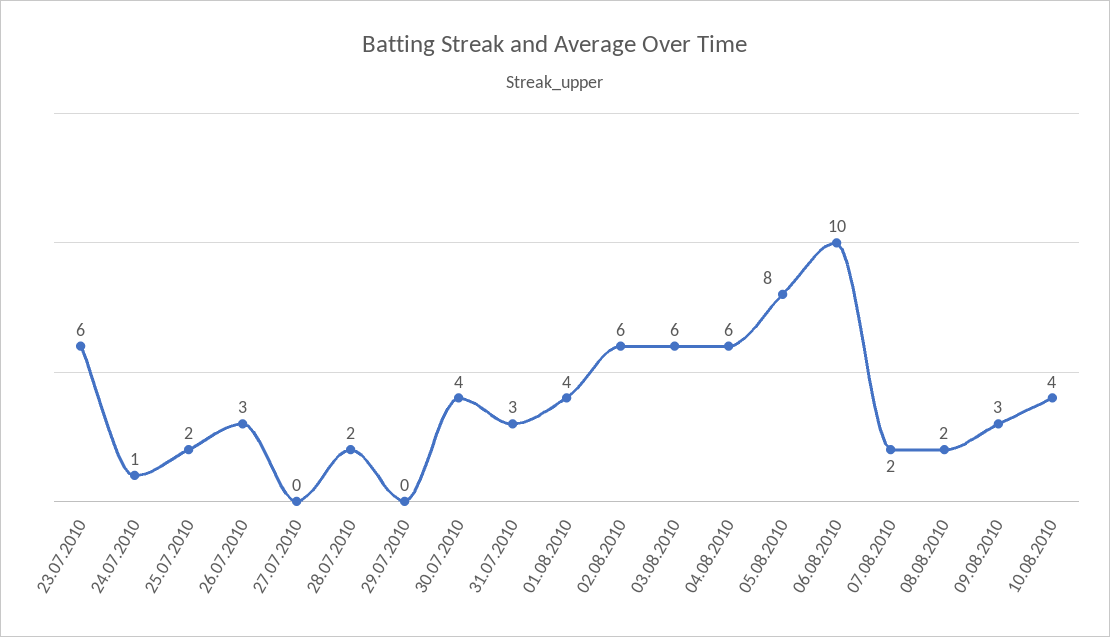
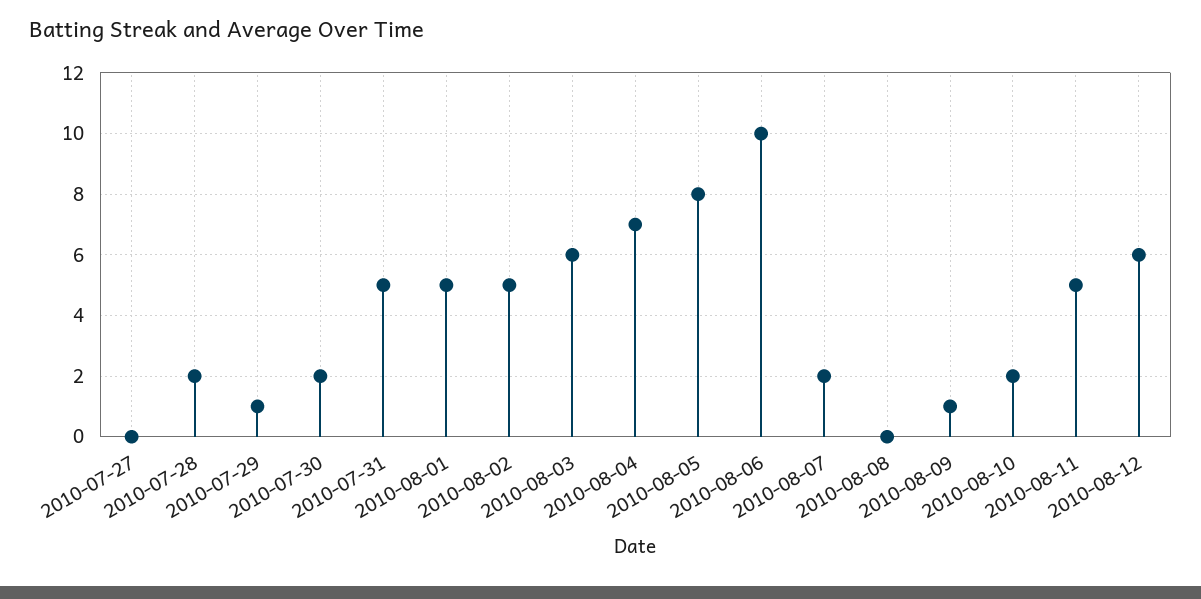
23.07.2010: 6 -> none
24.07.2010: 1 -> none
25.07.2010: 2 -> none
26.07.2010: 3 -> none
29.07.2010: 0 -> 1
30.07.2010: 4 -> 2
31.07.2010: 3 -> 5
01.08.2010: 4 -> 5
02.08.2010: 6 -> 5
04.08.2010: 6 -> 7
08.08.2010: 2 -> 0
09.08.2010: 3 -> 1
10.08.2010: 4 -> 2
2010-08-11: none -> 5
2010-08-12: none -> 6

